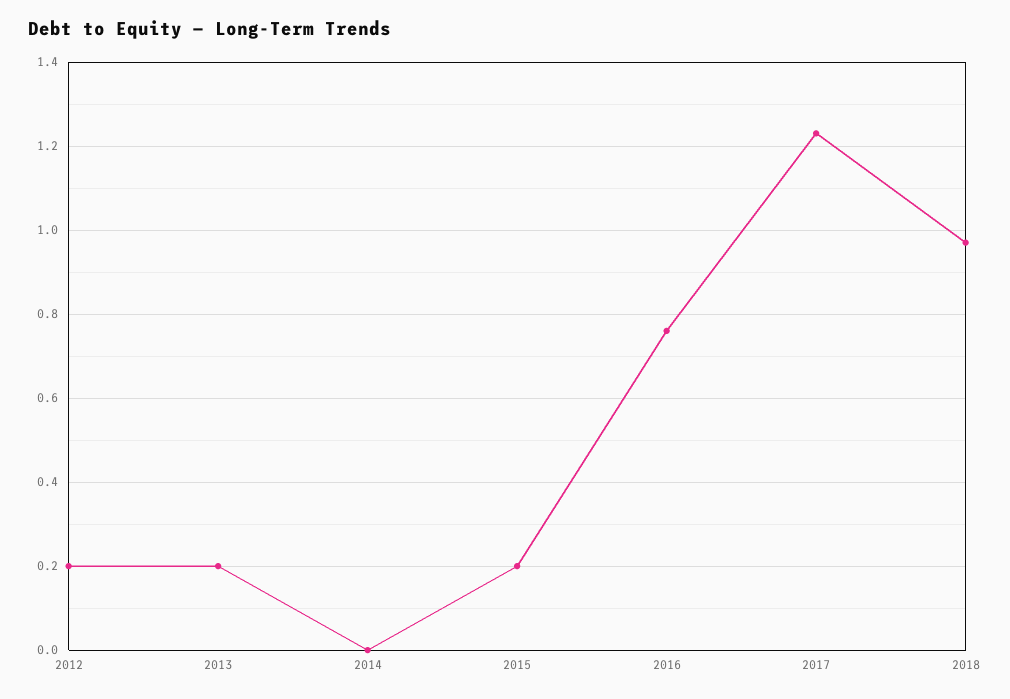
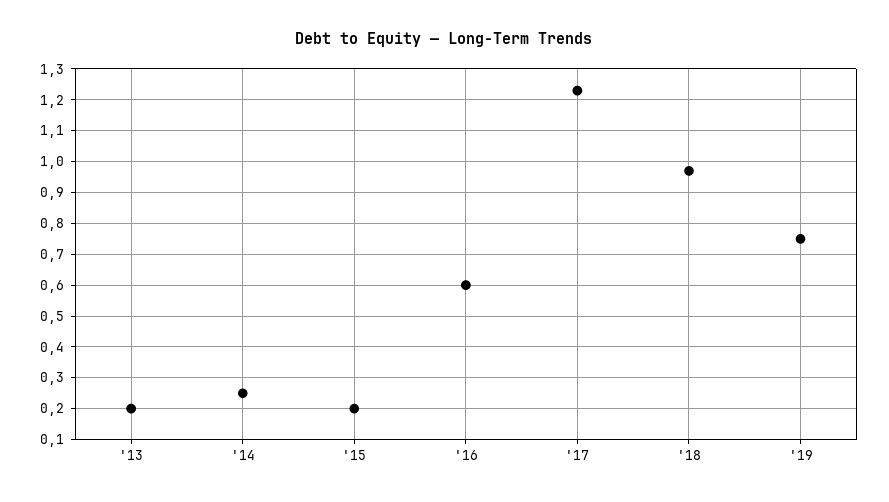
2012: 0.2 -> none
2014: 0 -> 0.25
2016: 0.75 -> 0.6
'19: none -> 0.75

